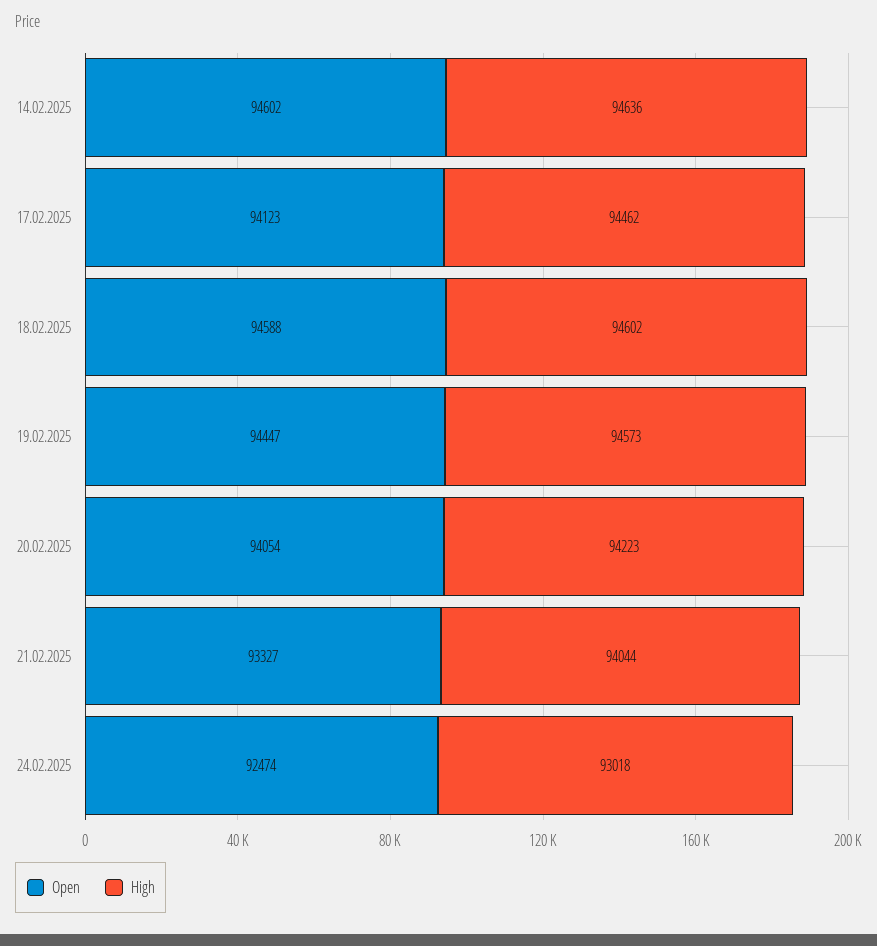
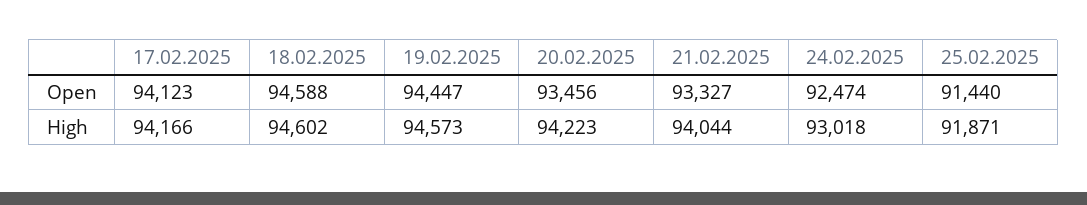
Open, 14.02.2025: 94602 -> none
High, 14.02.2025: 94636 -> none
High, 17.02.2025: 94462 -> 94166
Open, 20.02.2025: 94054 -> 93456
Open, 25.02.2025: none -> 91440
High, 25.02.2025: none -> 91871

